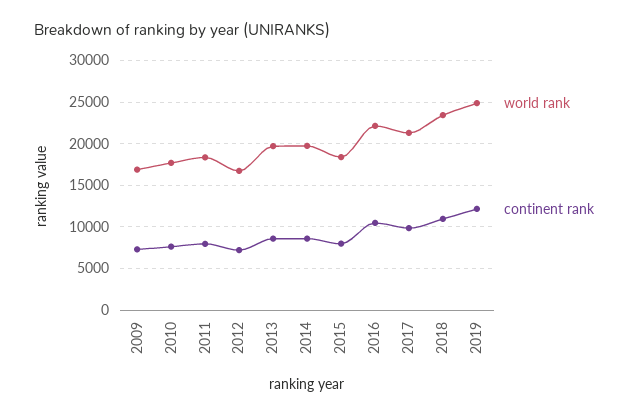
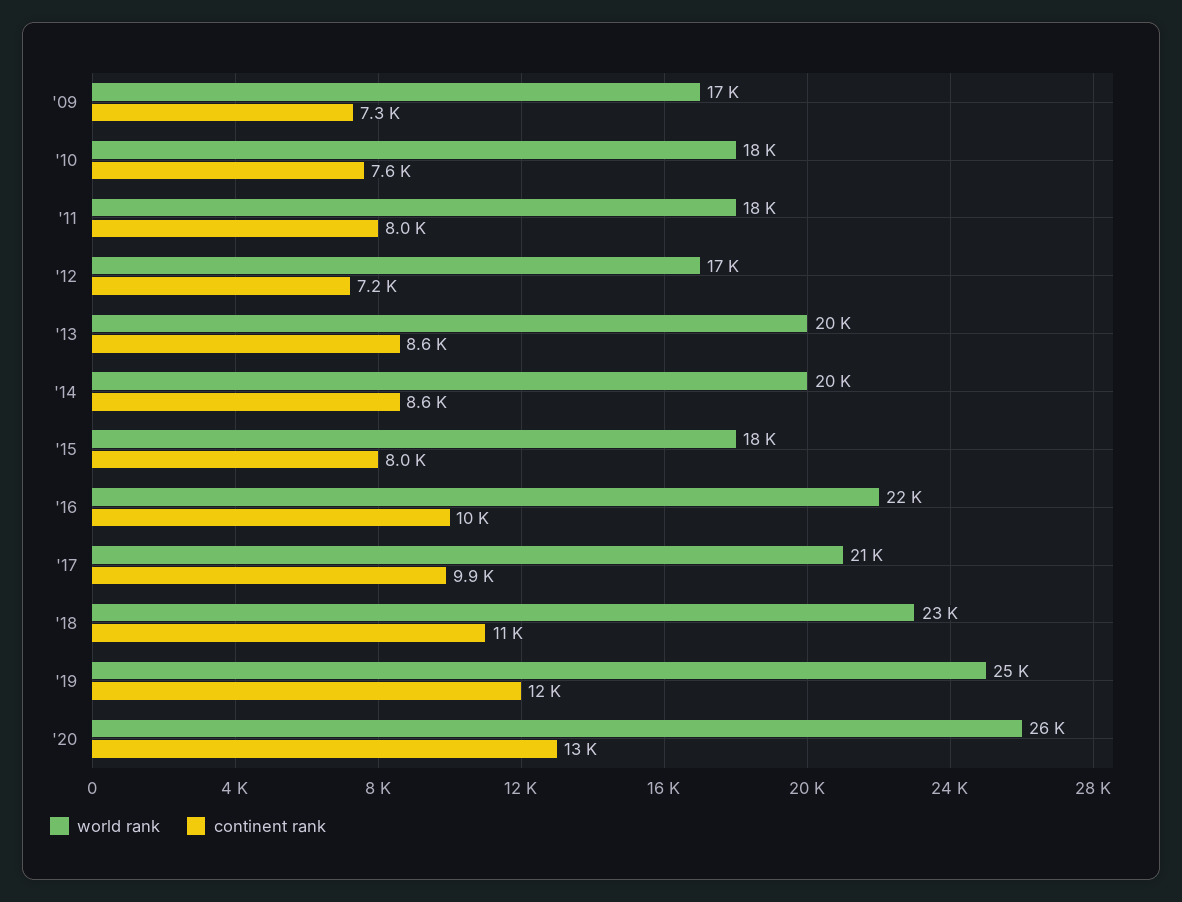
world rank, '20: none -> 26000
continent rank, '20: none -> 13000

